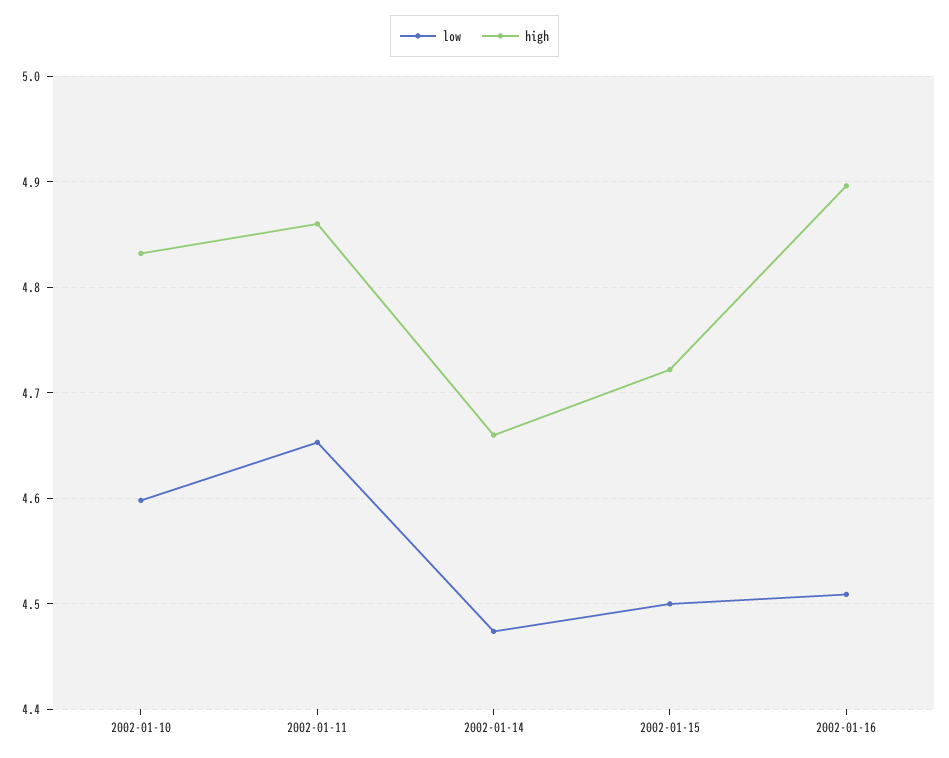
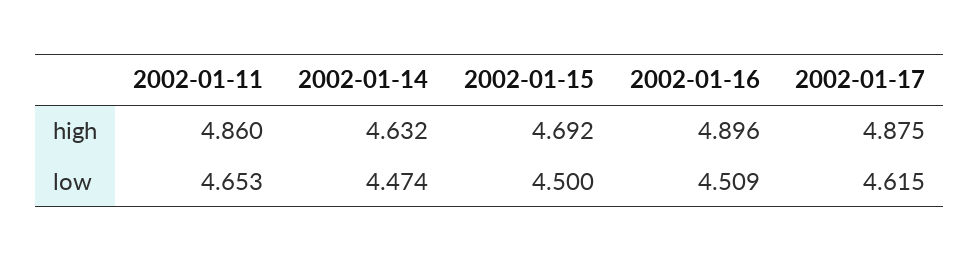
low, 2002-01-10: 4.6 -> none
high, 2002-01-10: 4.83 -> none
high, 2002-01-14: 4.66 -> 4.632
high, 2002-01-15: 4.72 -> 4.692
high, 2002-01-17: none -> 4.875
low, 2002-01-17: none -> 4.615

